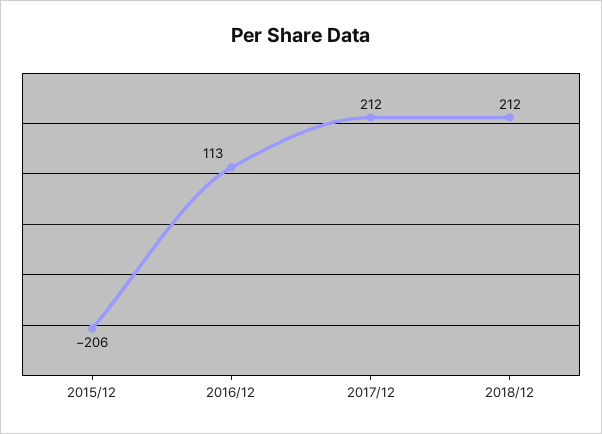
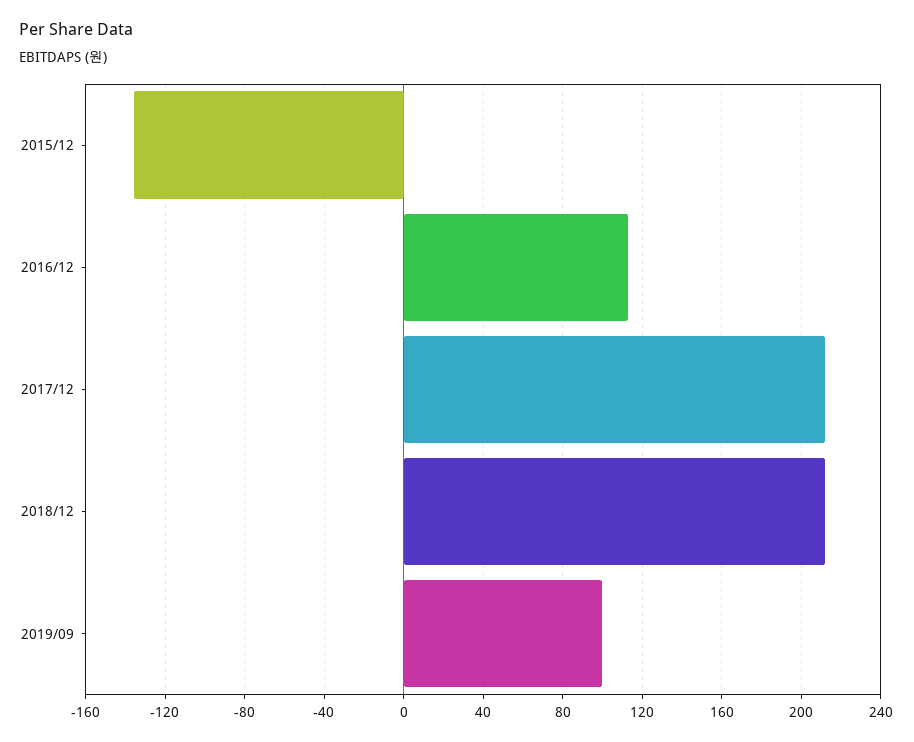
2015/12: -206 -> -135
2019/09: none -> 100

